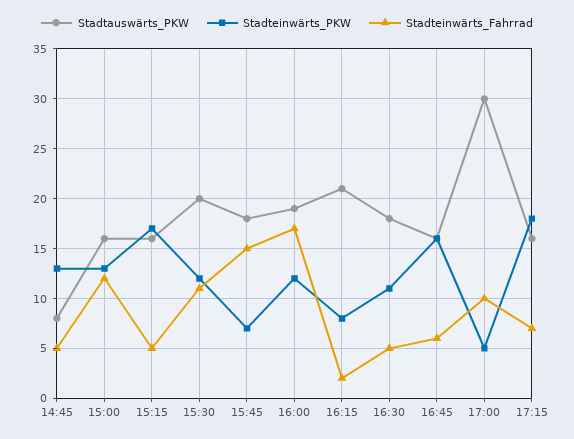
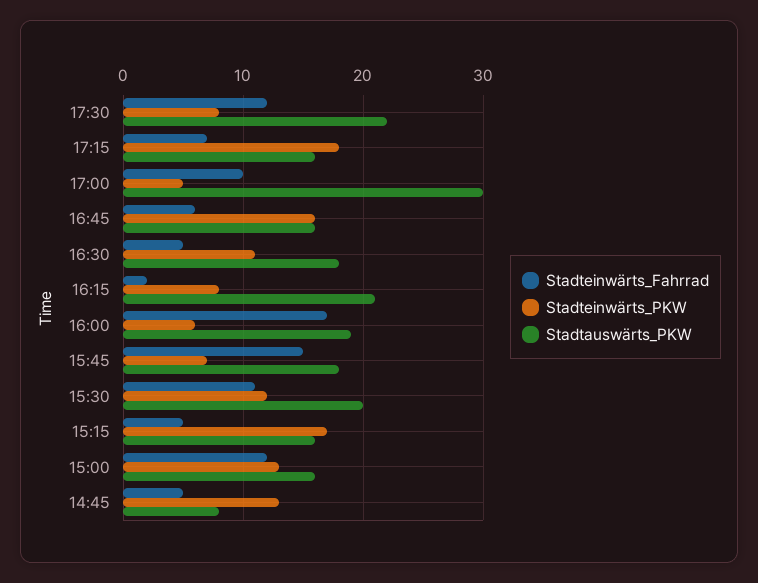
Stadteinwärts_PKW, 16:00: 12 -> 6
Stadteinwärts_Fahrrad, 17:30: none -> 12
Stadteinwärts_PKW, 17:30: none -> 8
Stadtauswärts_PKW, 17:30: none -> 22

